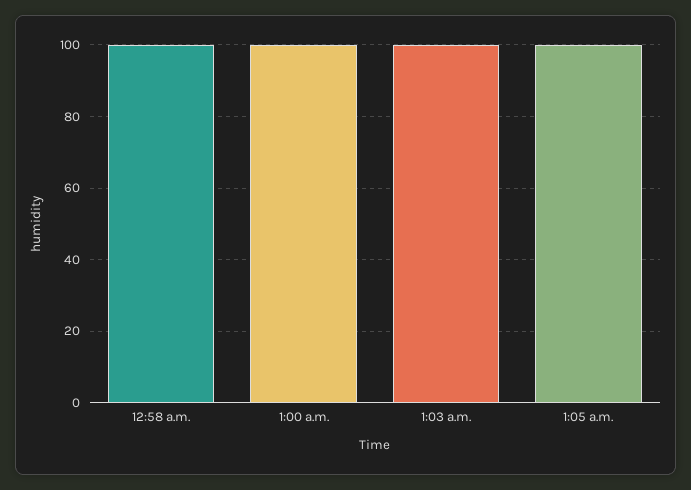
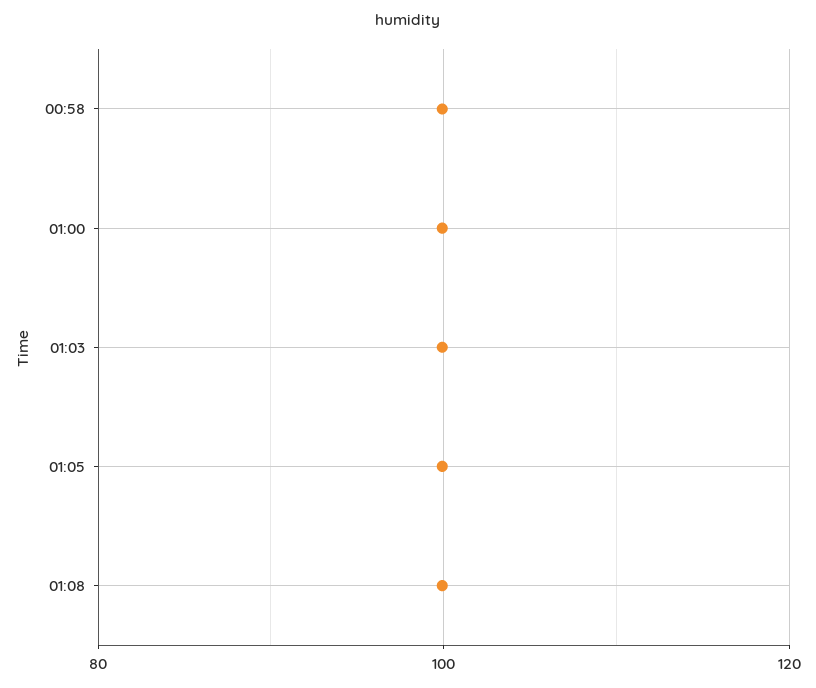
01:08: none -> 100

